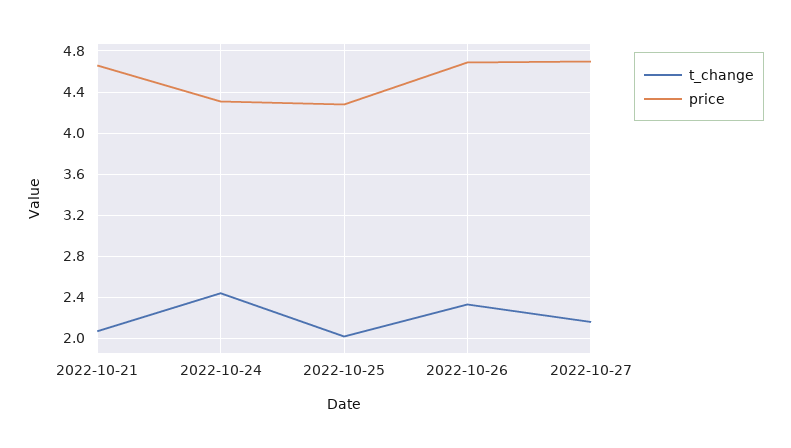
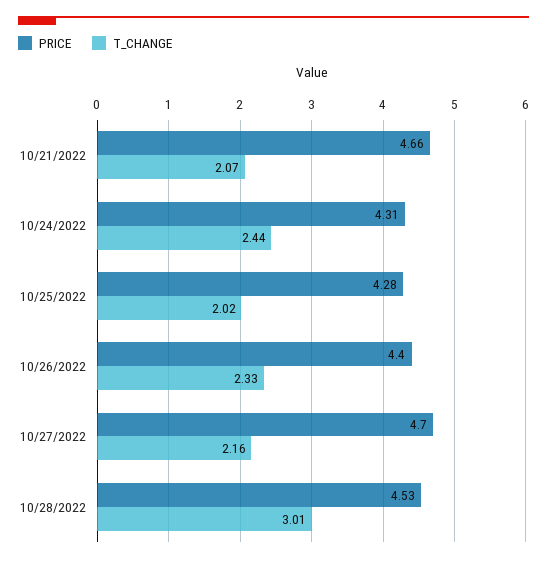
price, 2022-10-26: 4.7 -> 4.4
price, 10/28/2022: none -> 4.53
t_change, 10/28/2022: none -> 3.01

